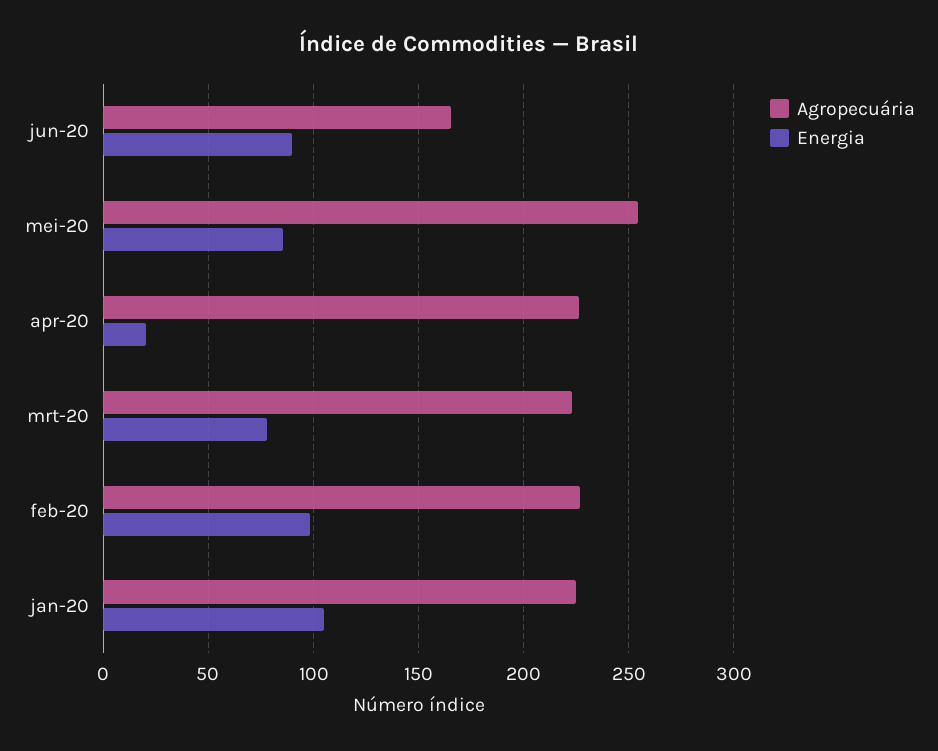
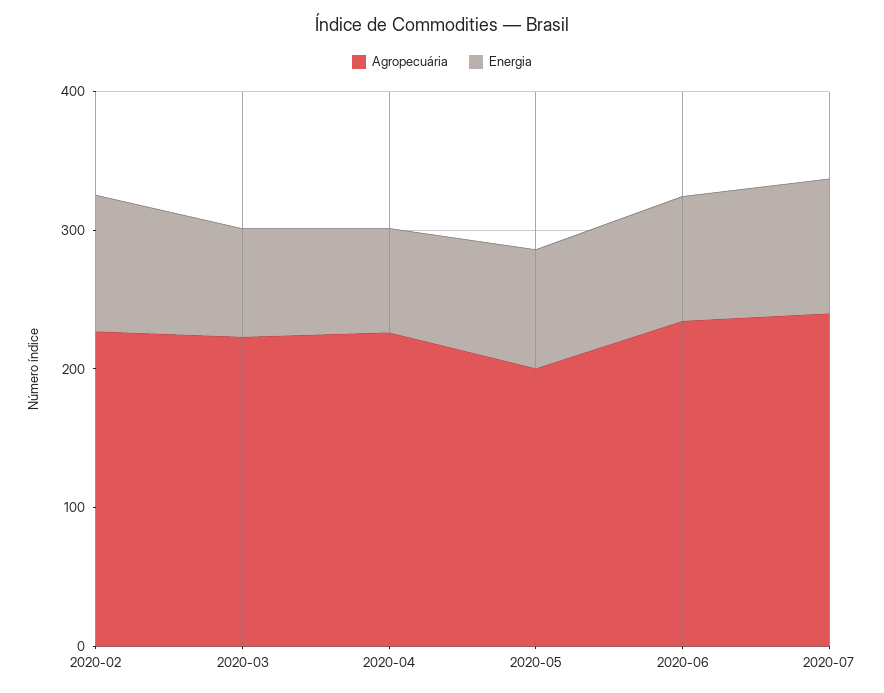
Agropecuária, jun-20: 165 -> 240
Agropecuária, mei-20: 255 -> 200
Energia, apr-20: 20 -> 80
Agropecuária, jan-20: 225 -> none
Energia, jan-20: 105 -> none
Agropecuária, 2020-07: none -> 240
Energia, 2020-07: none -> 100

